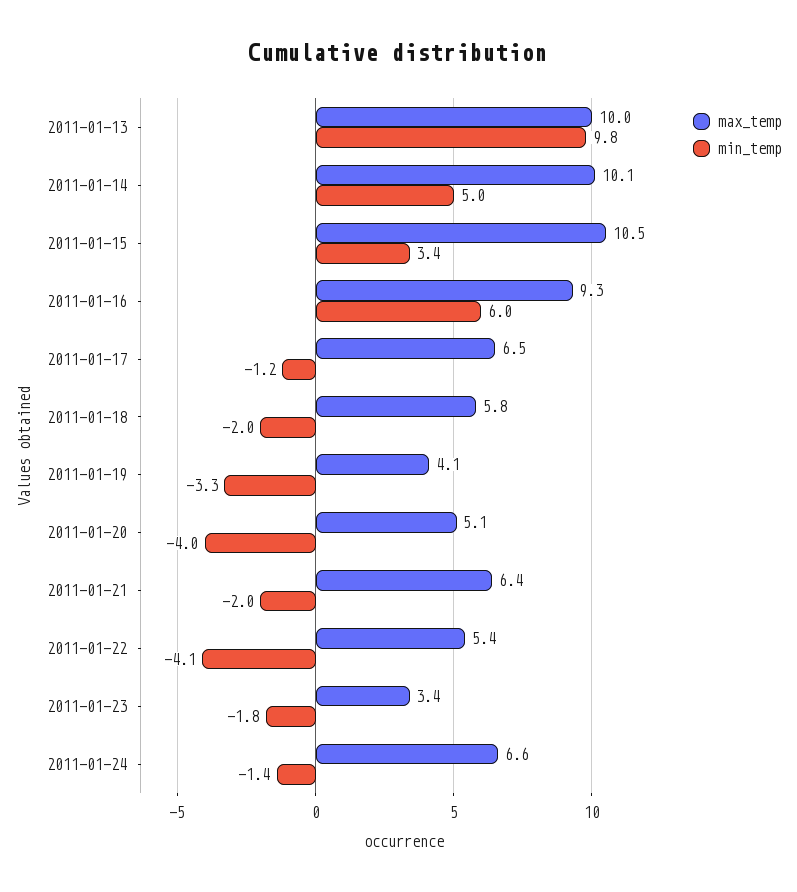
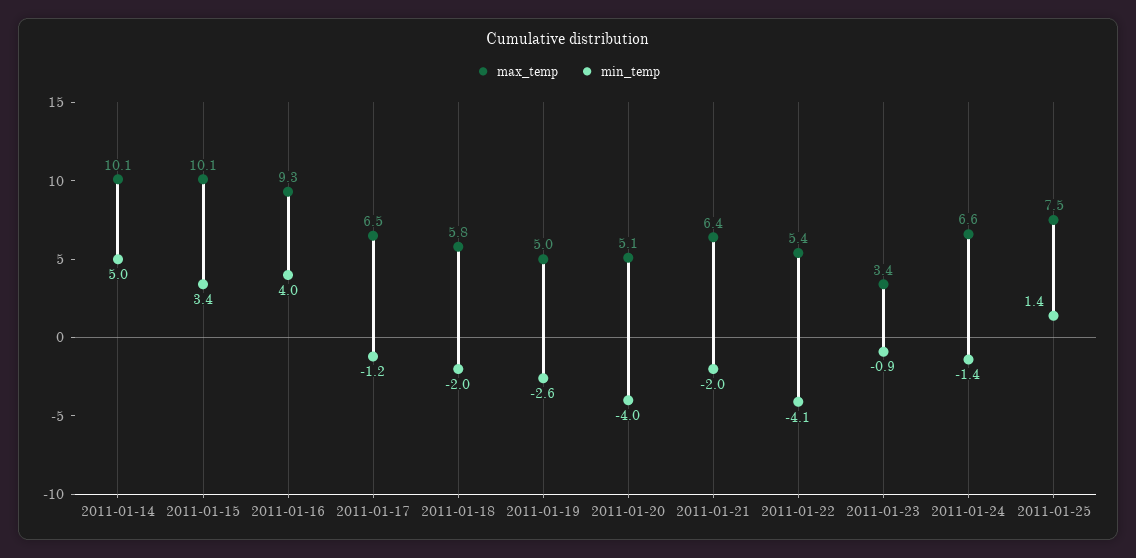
max_temp, 2011-01-13: 10 -> none
min_temp, 2011-01-13: 9.8 -> none
max_temp, 2011-01-15: 10.5 -> 10.1
min_temp, 2011-01-16: 6 -> 4
max_temp, 2011-01-19: 4.1 -> 5
min_temp, 2011-01-19: -3.3 -> -2.6
min_temp, 2011-01-23: -1.8 -> -0.9
max_temp, 2011-01-25: none -> 7.5
min_temp, 2011-01-25: none -> 1.4

